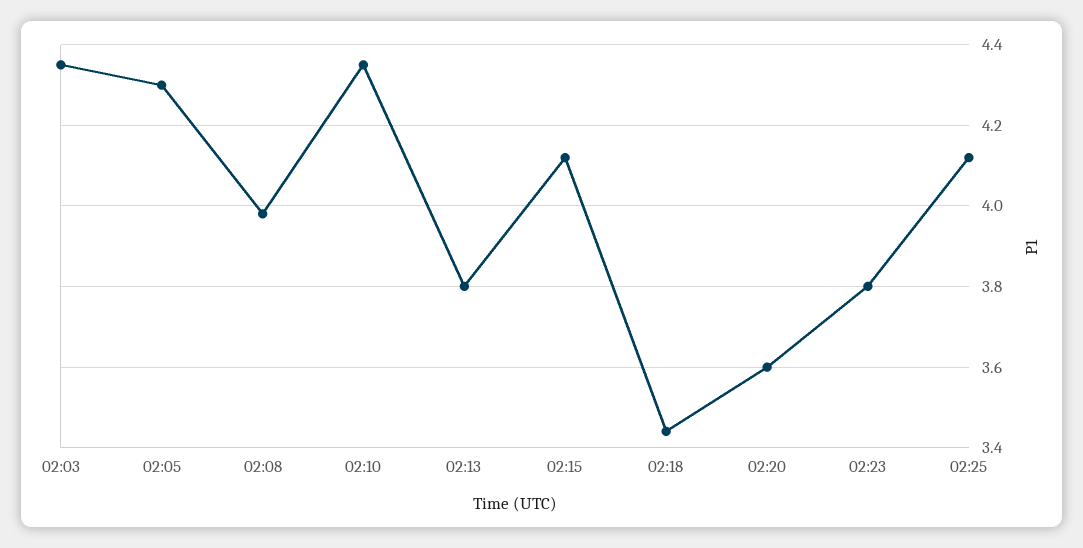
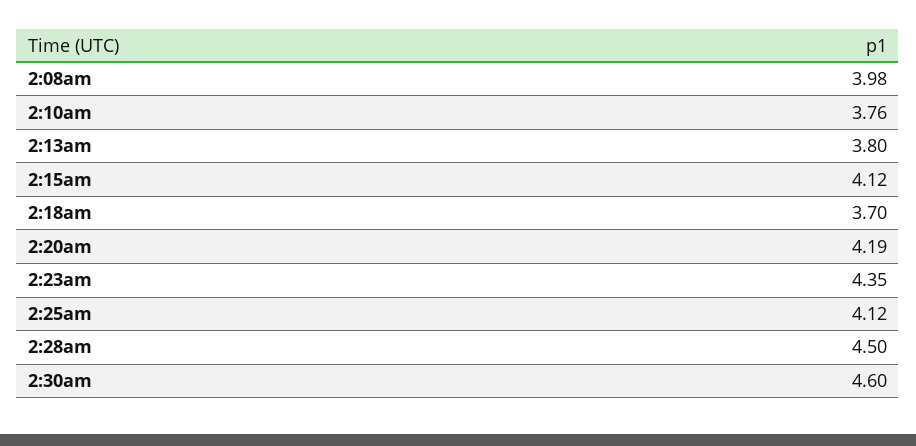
02:03: 4.35 -> none
02:05: 4.3 -> none
02:10: 4.35 -> 3.76
02:18: 3.45 -> 3.7
02:20: 3.6 -> 4.19
02:23: 3.8 -> 4.35
2:28am: none -> 4.5
2:30am: none -> 4.6

